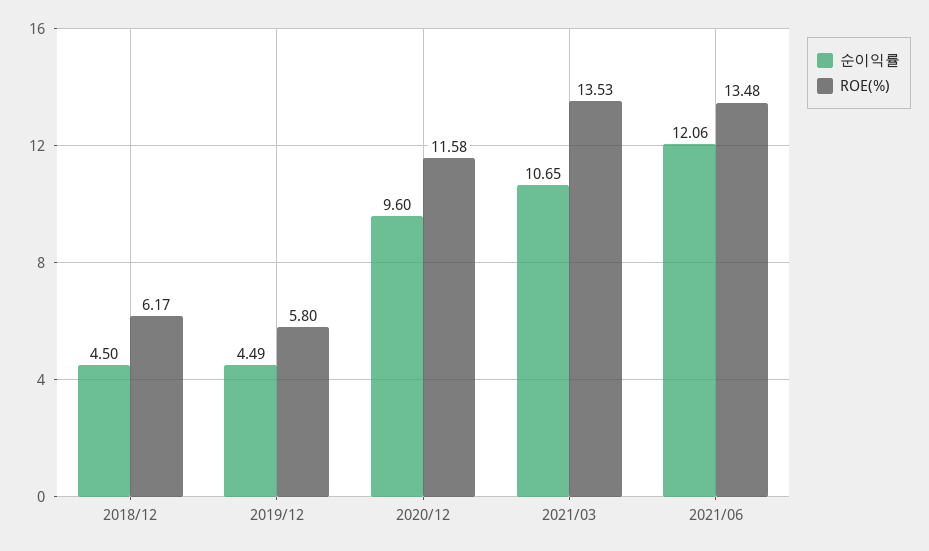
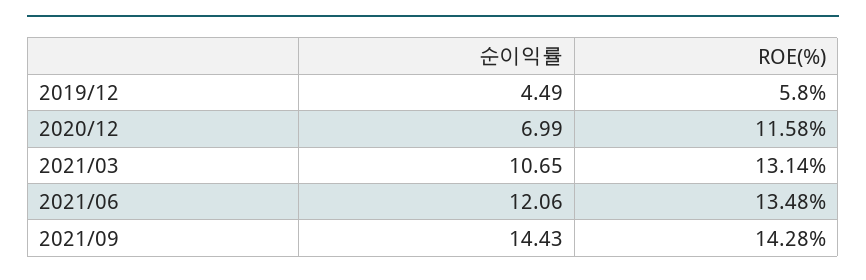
순이익률, 2018/12: 4.5 -> none
ROE(%), 2018/12: 6.17 -> none
순이익률, 2020/12: 9.6 -> 6.99
ROE(%), 2021/03: 13.53 -> 13.14
순이익률, 2021/09: none -> 14.43
ROE(%), 2021/09: none -> 14.28

